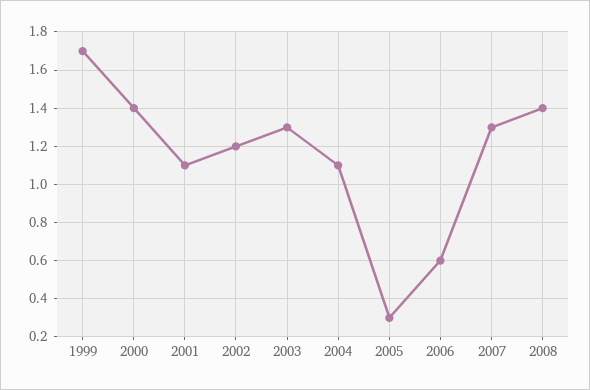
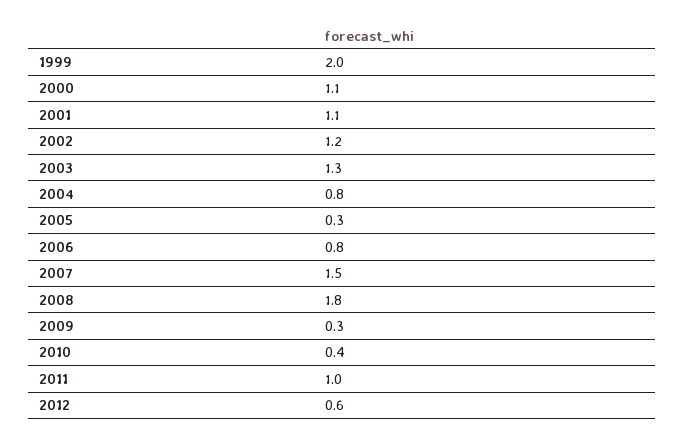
1999: 1.7 -> 2
2000: 1.4 -> 1.1
2004: 1.1 -> 0.8
2006: 0.6 -> 0.8
2007: 1.3 -> 1.5
2008: 1.4 -> 1.8
2009: none -> 0.3
2010: none -> 0.4
2011: none -> 1
2012: none -> 0.6

